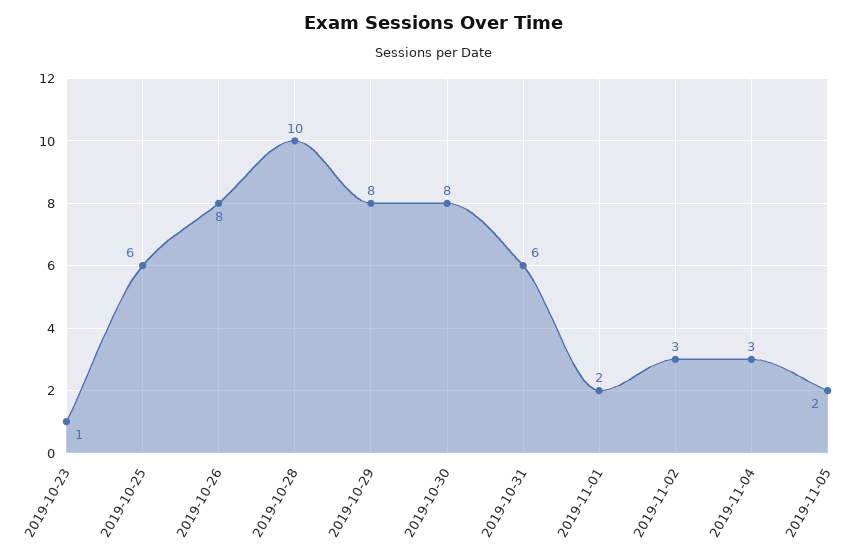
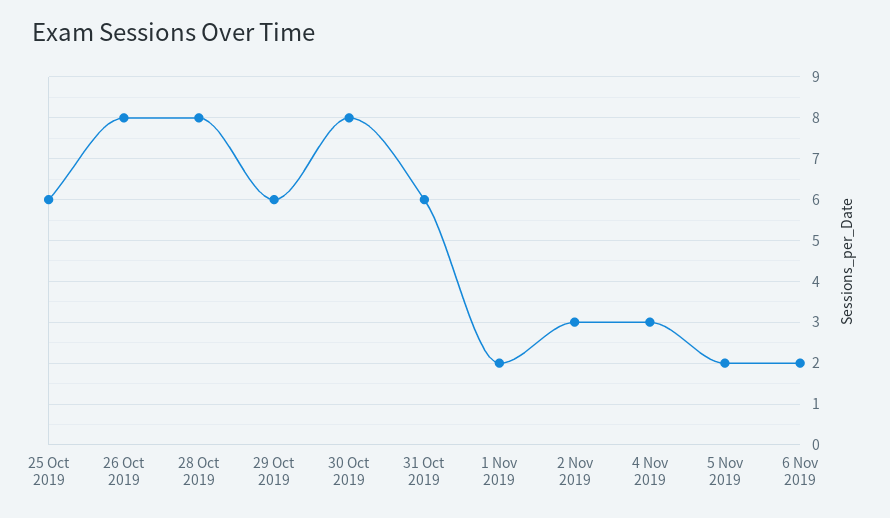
2019-10-23: 1 -> none
2019-10-28: 10 -> 8
2019-10-29: 8 -> 6
6 Nov 2019: none -> 2

